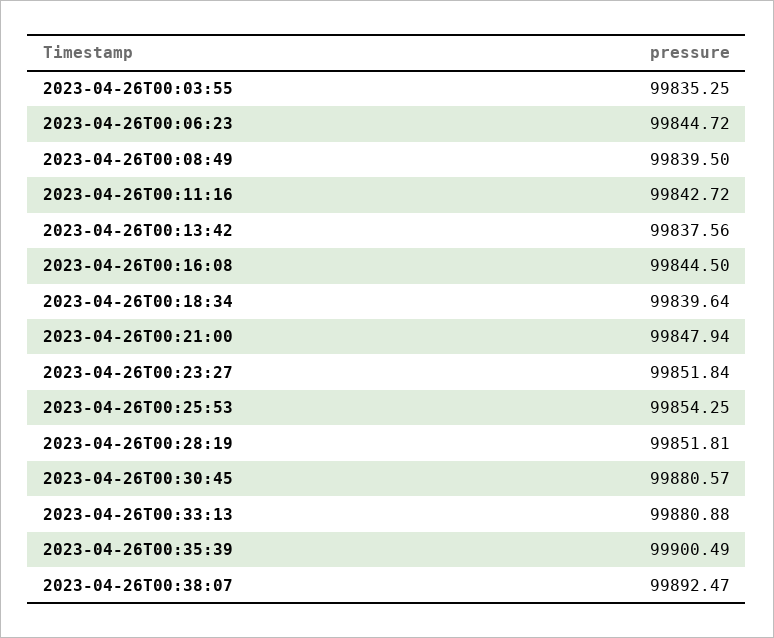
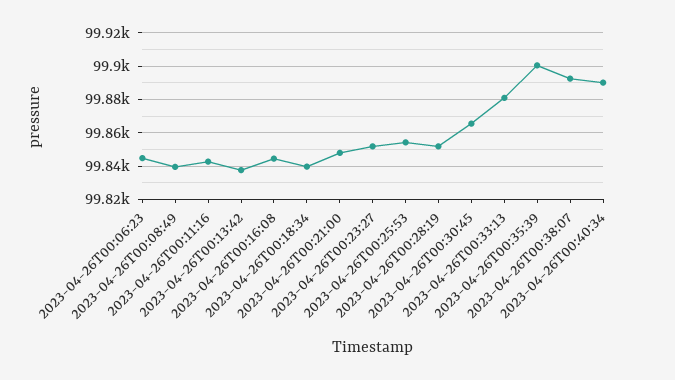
2023-04-26T00:03:55: 99835.25 -> none
2023-04-26T00:30:45: 99880.57 -> 99865
2023-04-26T00:40:34: none -> 99890

